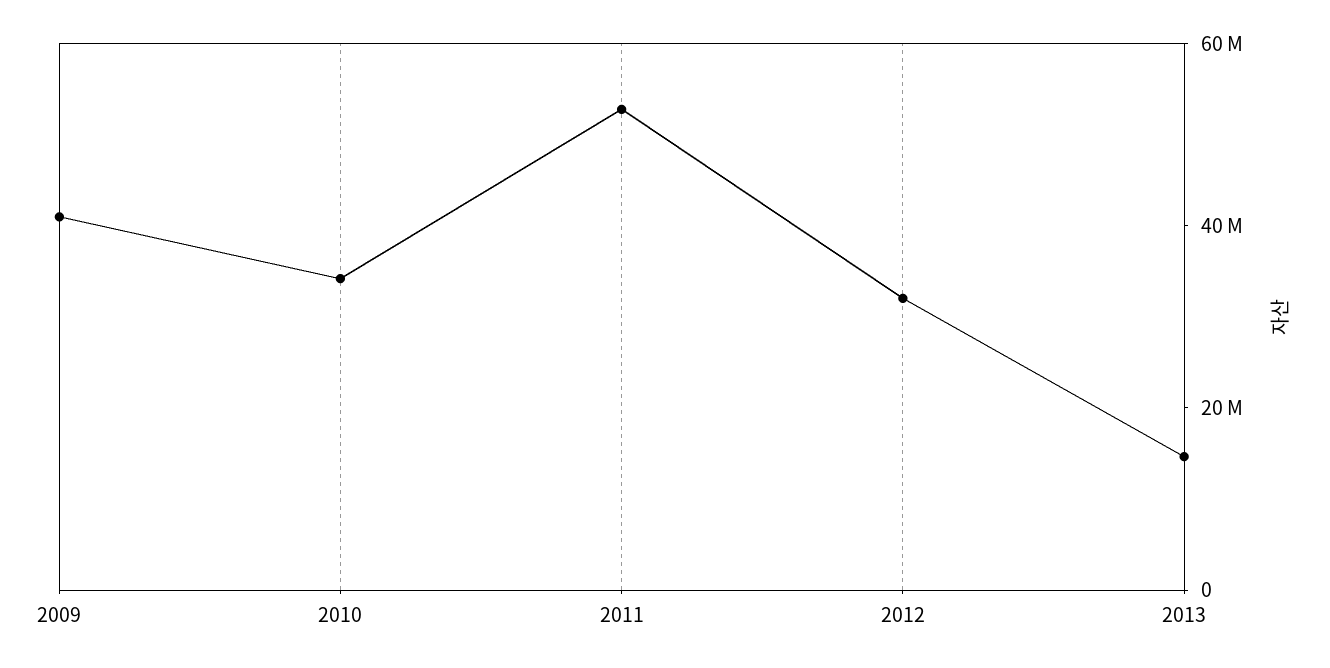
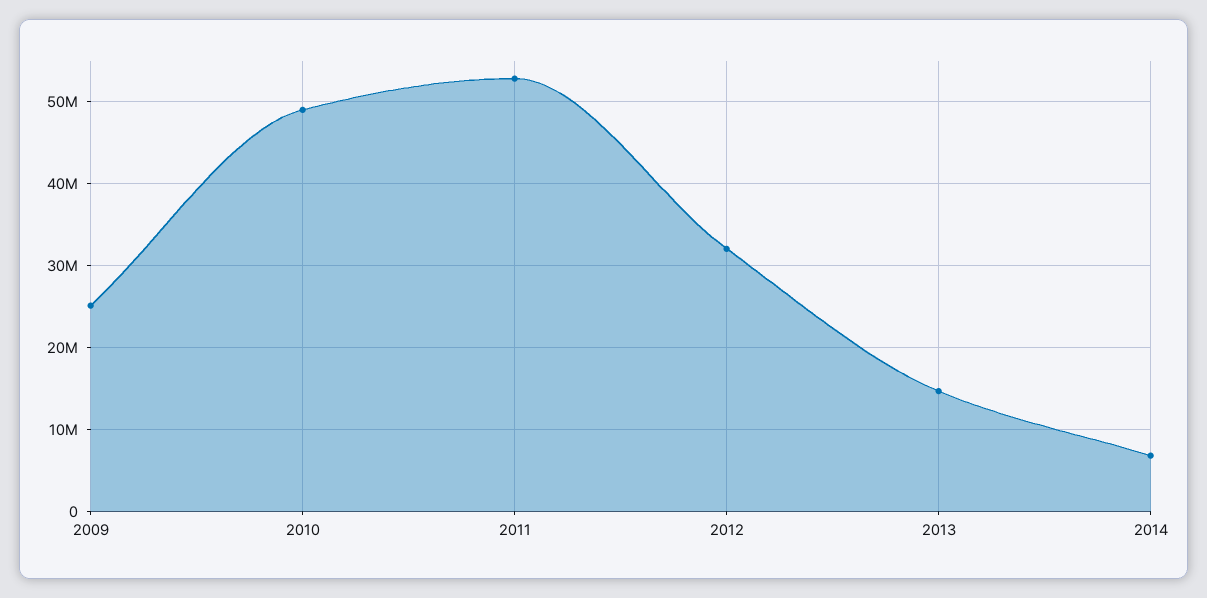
2009: 40000000 -> 25000000
2010: 35000000 -> 49000000
2014: none -> 7000000

